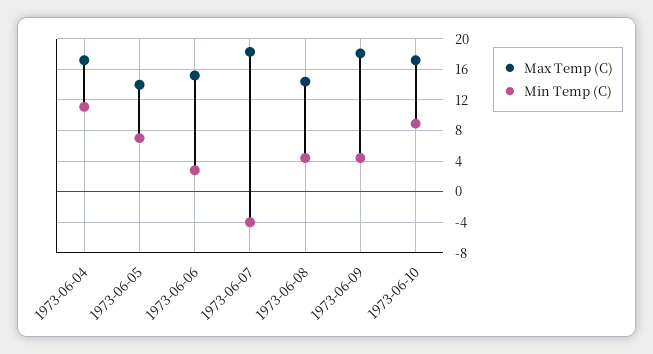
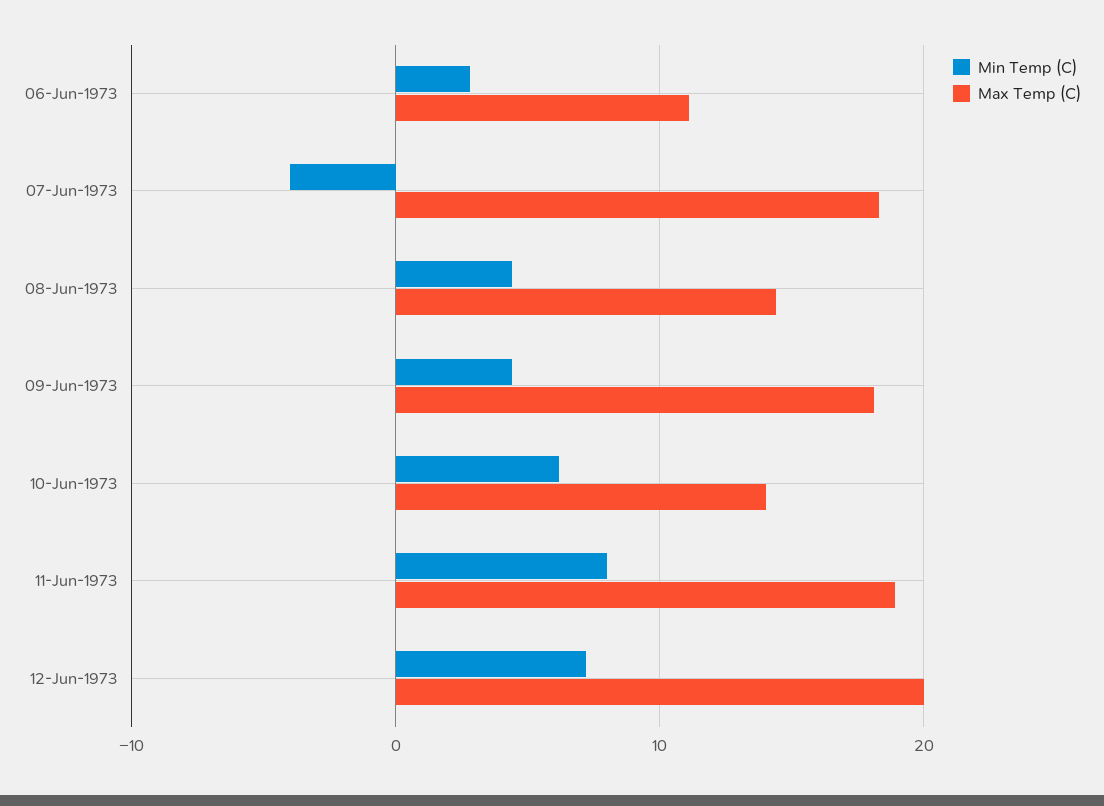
Max Temp (C), 1973-06-04: 17 -> none
Min Temp (C), 1973-06-04: 11 -> none
Max Temp (C), 1973-06-05: 14 -> none
Min Temp (C), 1973-06-05: 7 -> none
Max Temp (C), 1973-06-06: 15 -> 11
Max Temp (C), 1973-06-10: 17 -> 14
Min Temp (C), 1973-06-10: 9 -> 6
Min Temp (C), 11-Jun-1973: none -> 8
Max Temp (C), 11-Jun-1973: none -> 19
Min Temp (C), 12-Jun-1973: none -> 7
Max Temp (C), 12-Jun-1973: none -> 20

